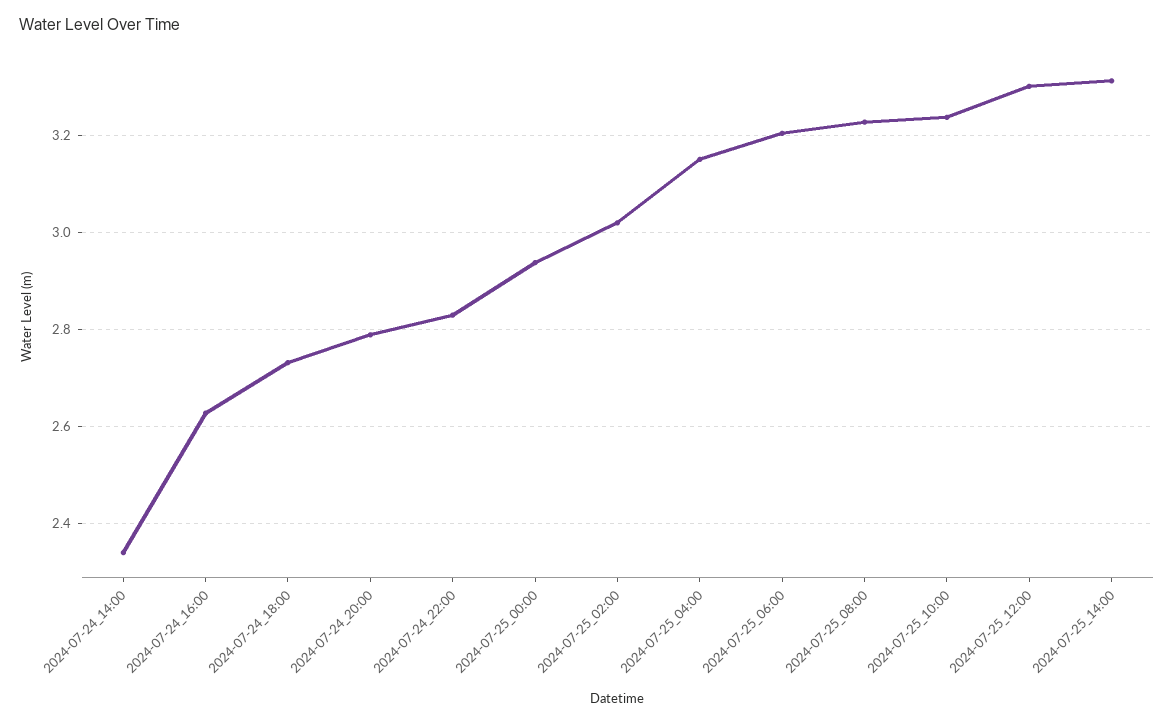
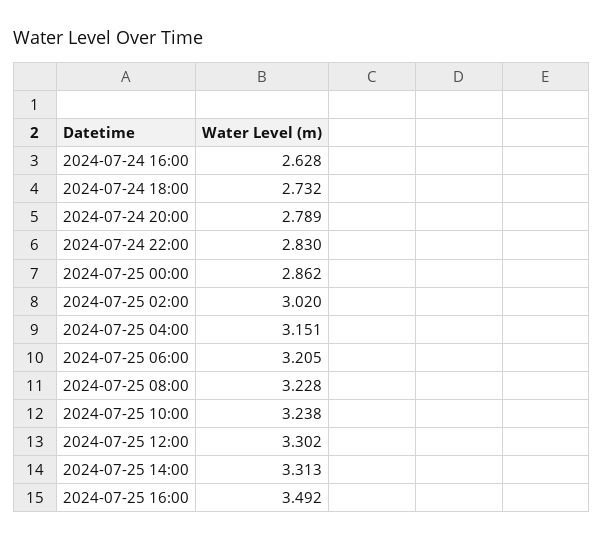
2024-07-24_14:00: 2.34 -> none
2024-07-25_00:00: 2.94 -> 2.862
2024-07-25 16:00: none -> 3.492

